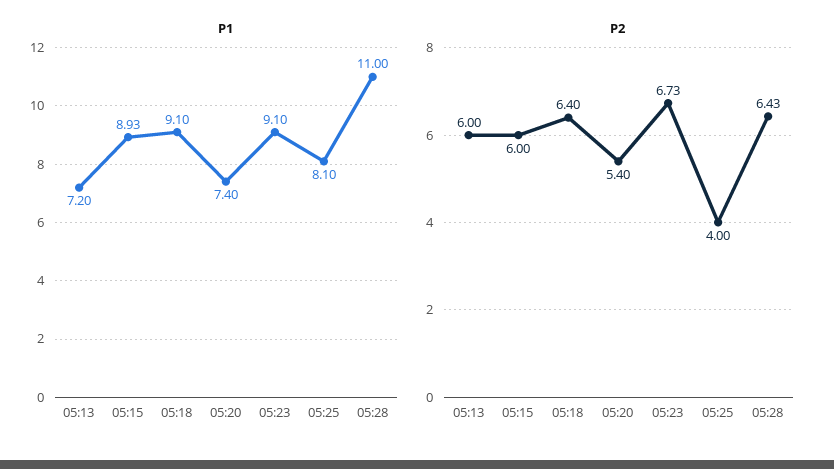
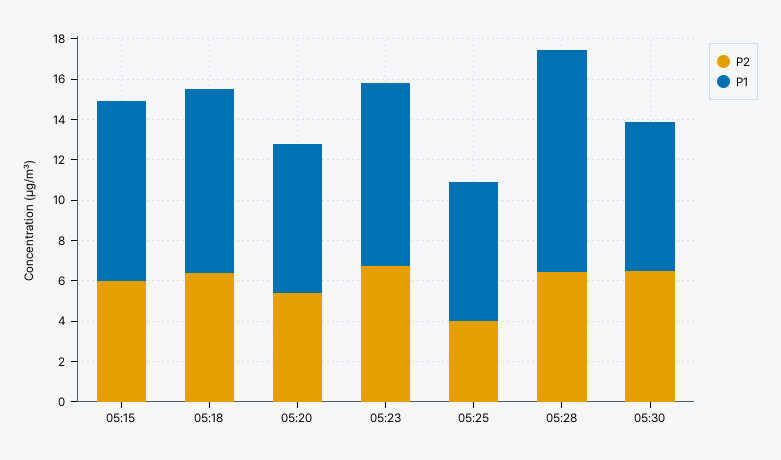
P1, 05:13: 7.2 -> none
P1, 05:25: 8.1 -> 7
P2, 05:13: 6 -> none
P2, 05:30: none -> 6.5
P1, 05:30: none -> 7.5

